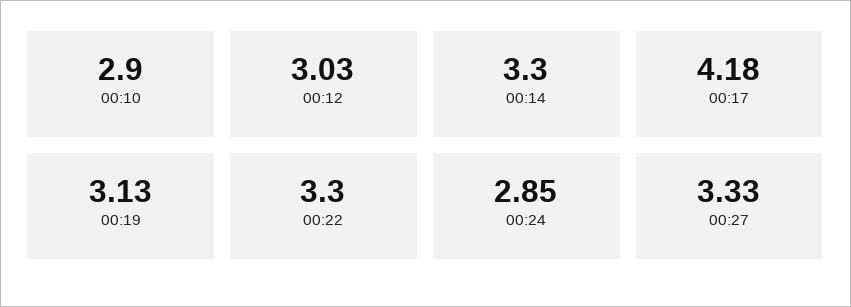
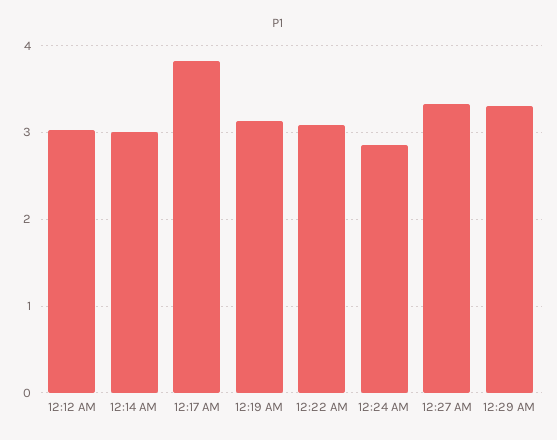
00:10: 2.9 -> none
00:14: 3.3 -> 3
00:17: 4.18 -> 3.8
00:22: 3.3 -> 3.1
12:29 AM: none -> 3.3

